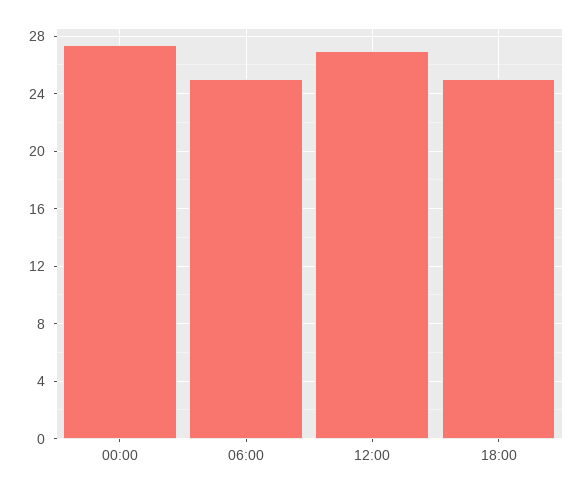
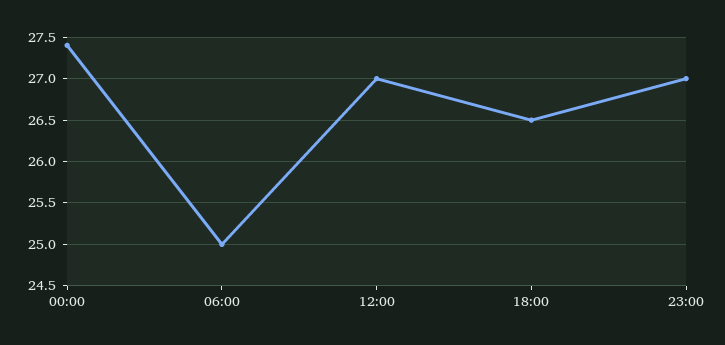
18:00: 25 -> 26.5
23:00: none -> 27

